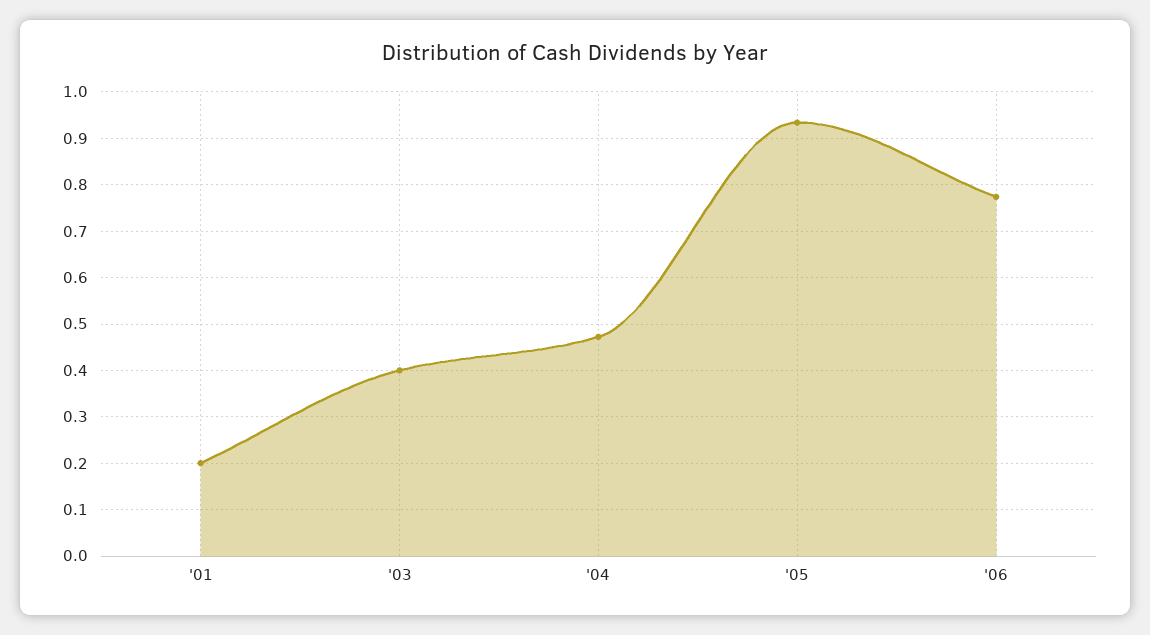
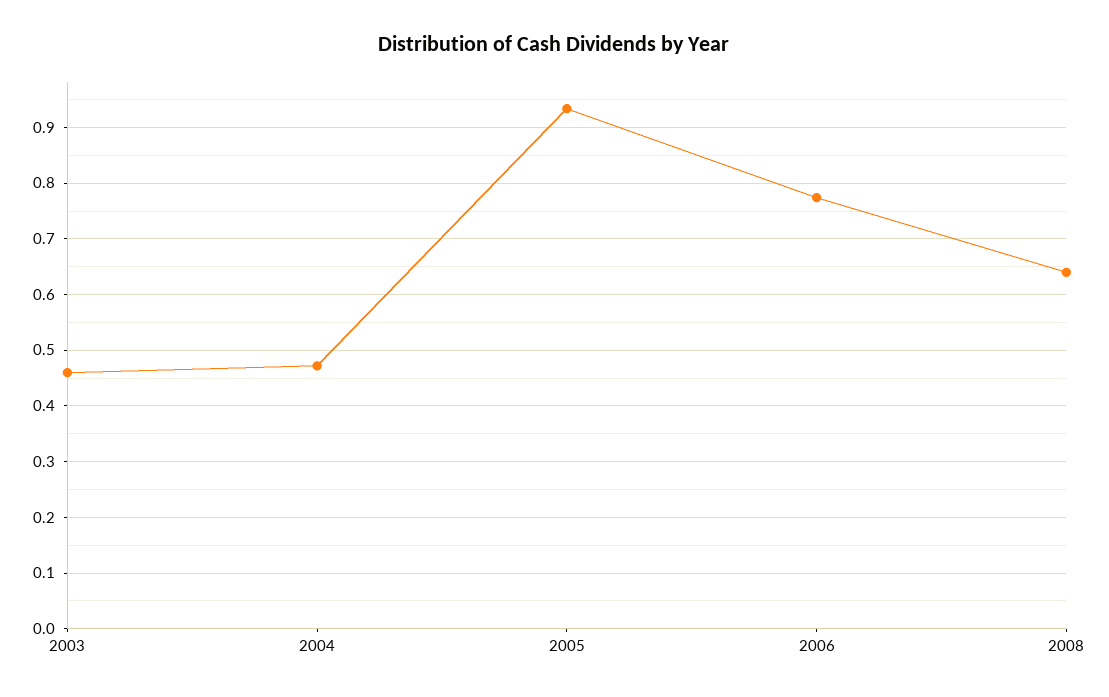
'01: 0.2 -> none
'03: 0.4 -> 0.46
2008: none -> 0.64

